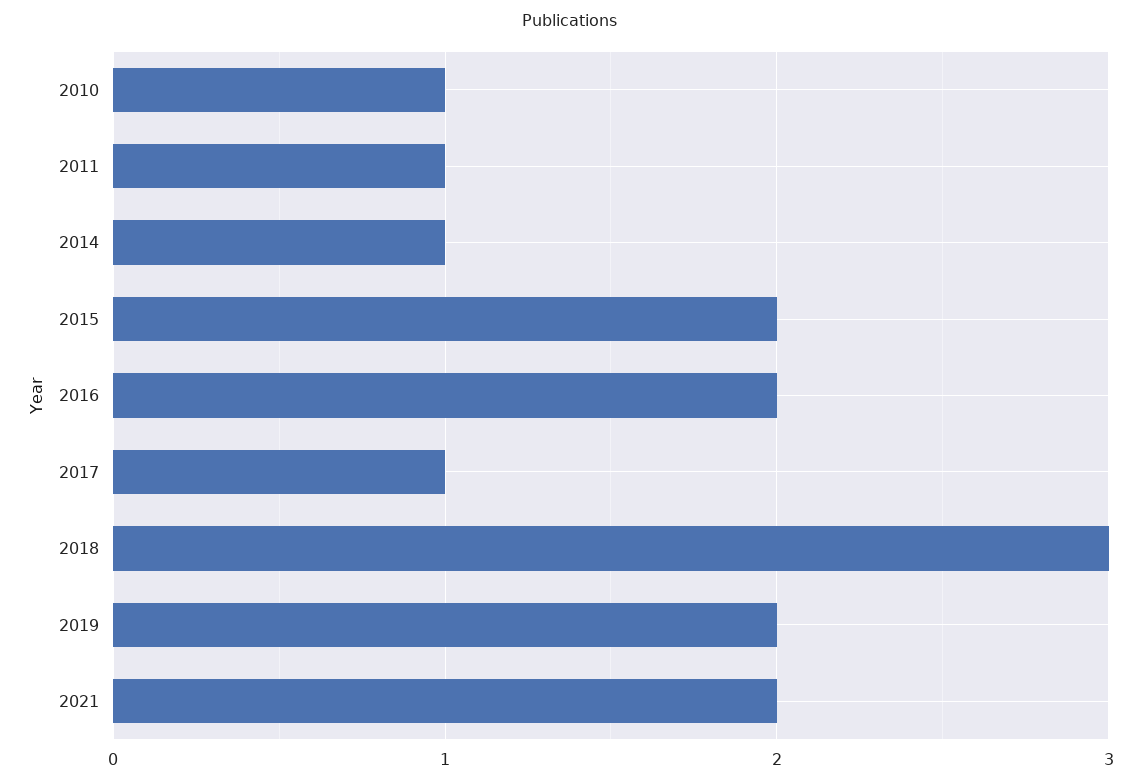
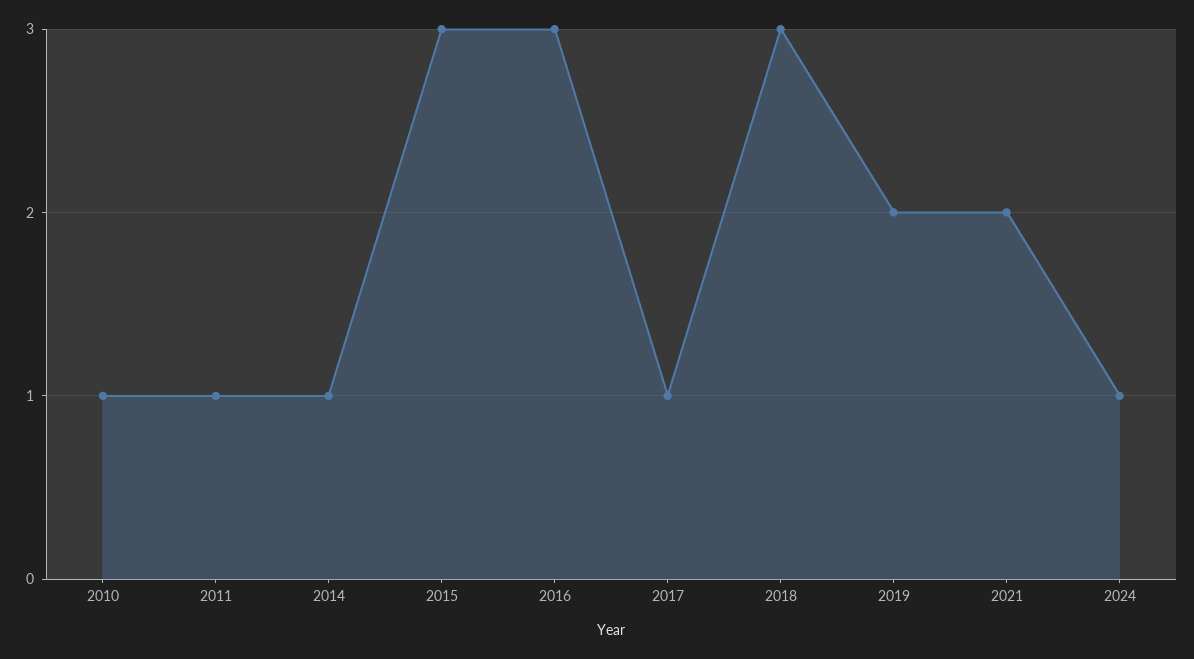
2015: 2 -> 3
2016: 2 -> 3
2024: none -> 1

